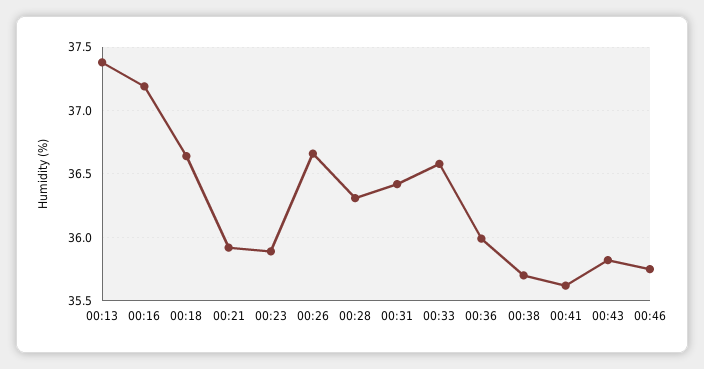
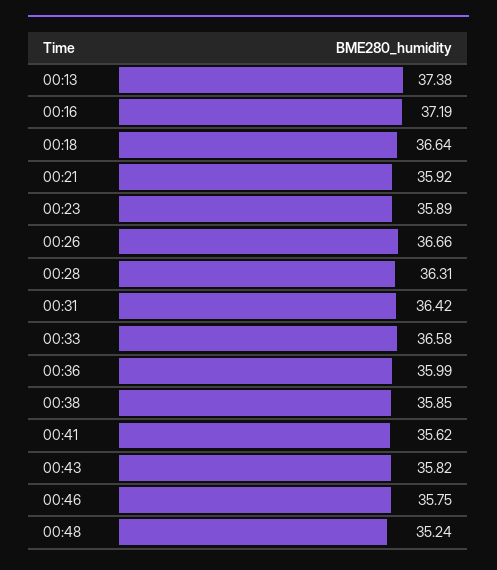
00:38: 35.7 -> 35.85
00:48: none -> 35.24

